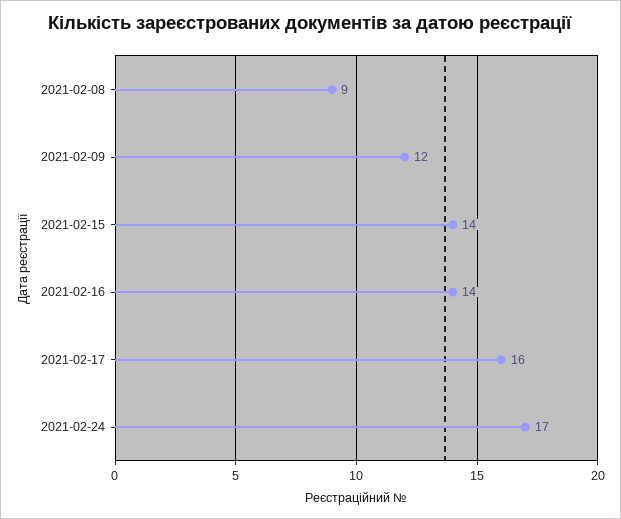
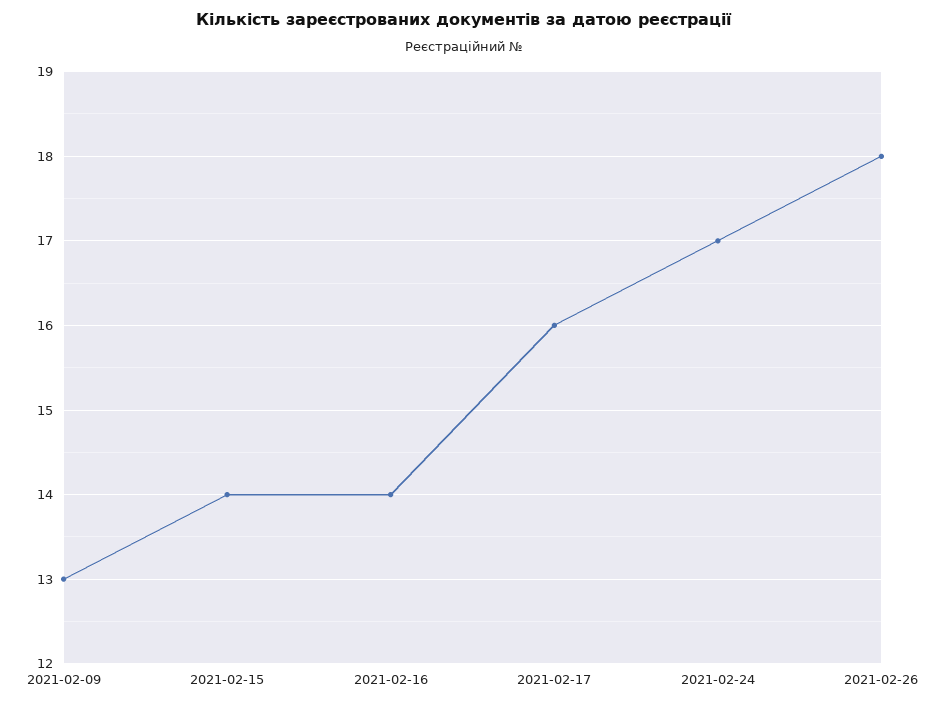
2021-02-08: 9 -> none
2021-02-09: 12 -> 13
2021-02-26: none -> 18

